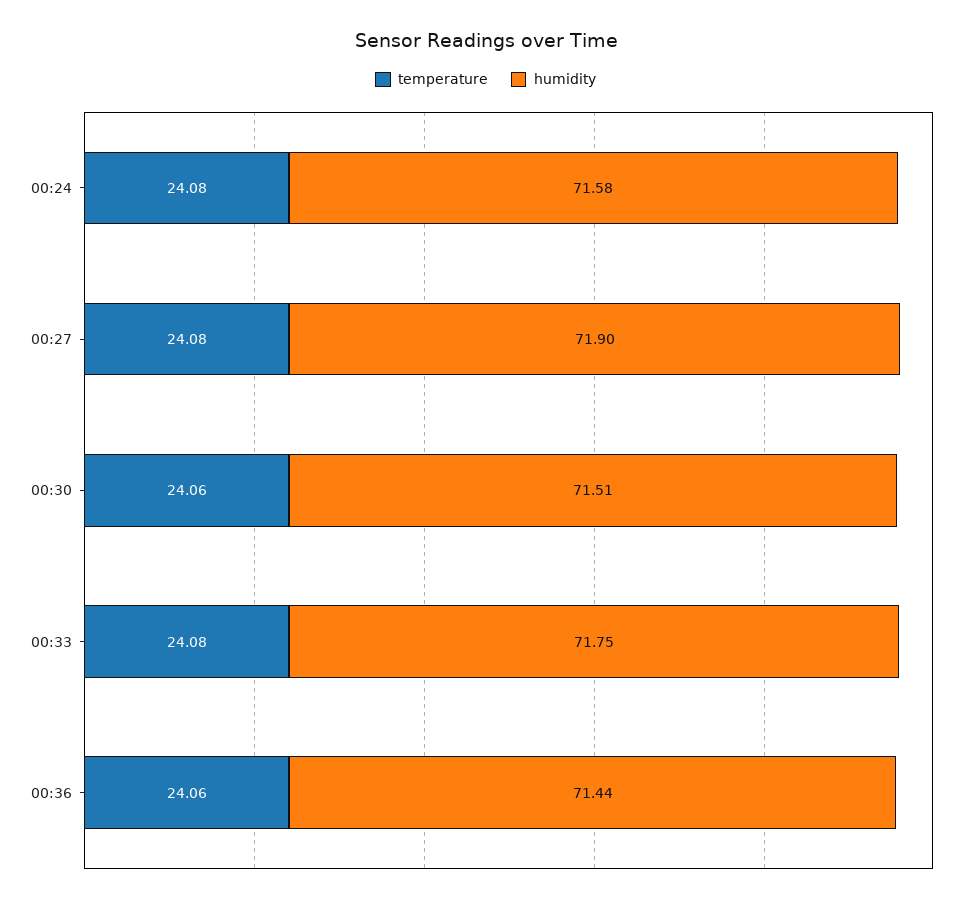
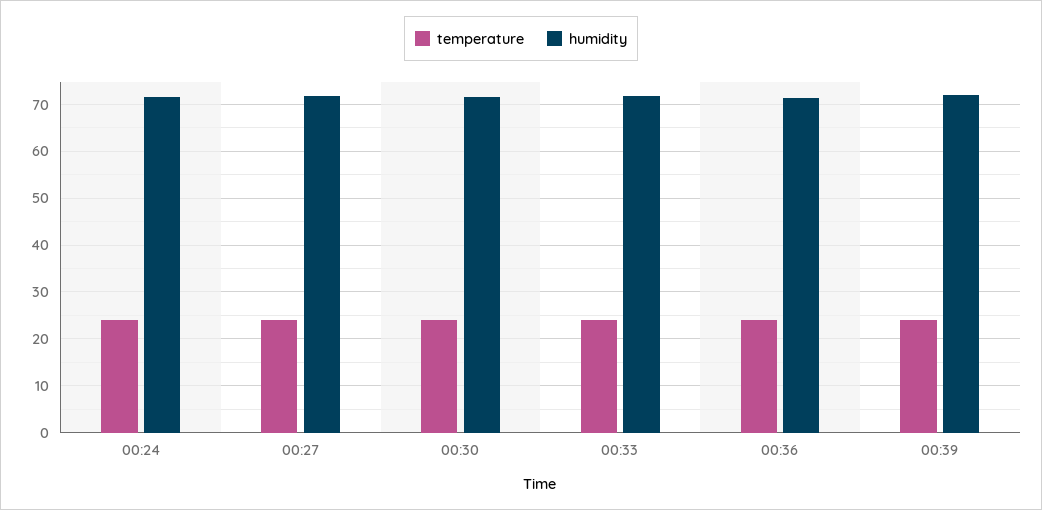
temperature, 00:39: none -> 24
humidity, 00:39: none -> 72

